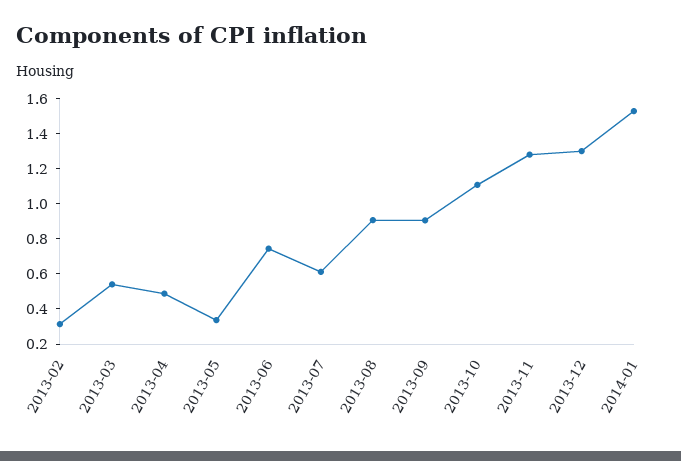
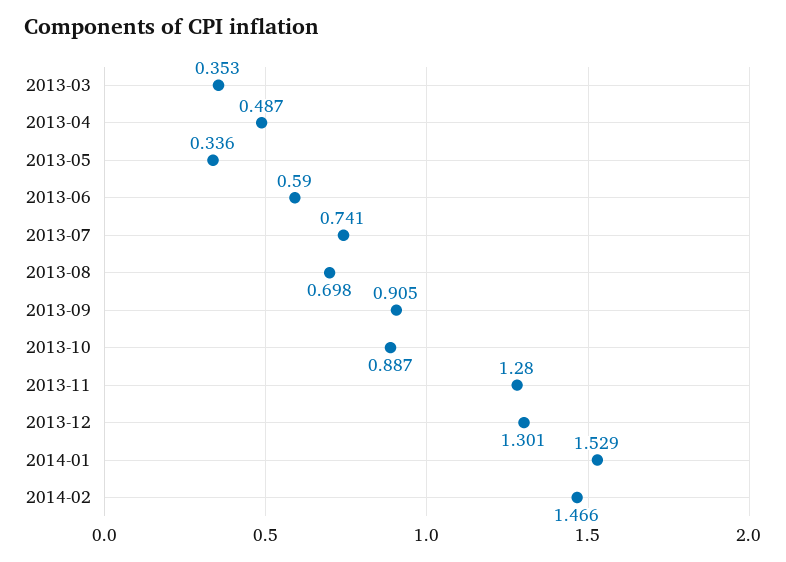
2013-02: 0.3 -> none
2013-03: 0.55 -> 0.353
2013-06: 0.75 -> 0.59
2013-07: 0.6 -> 0.741
2013-08: 0.9 -> 0.698
2013-10: 1.1 -> 0.887
2014-02: none -> 1.466

